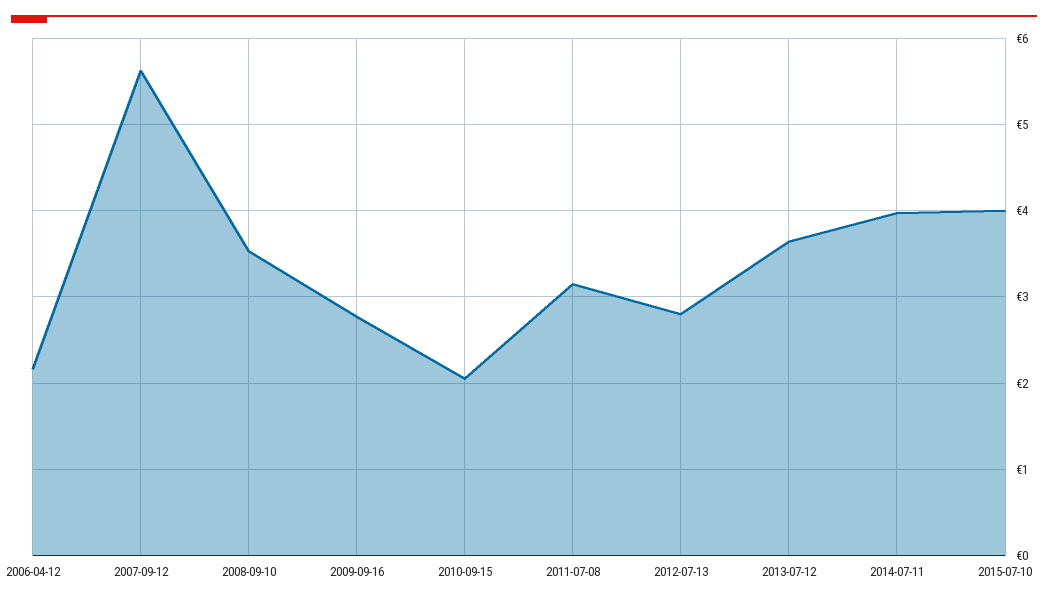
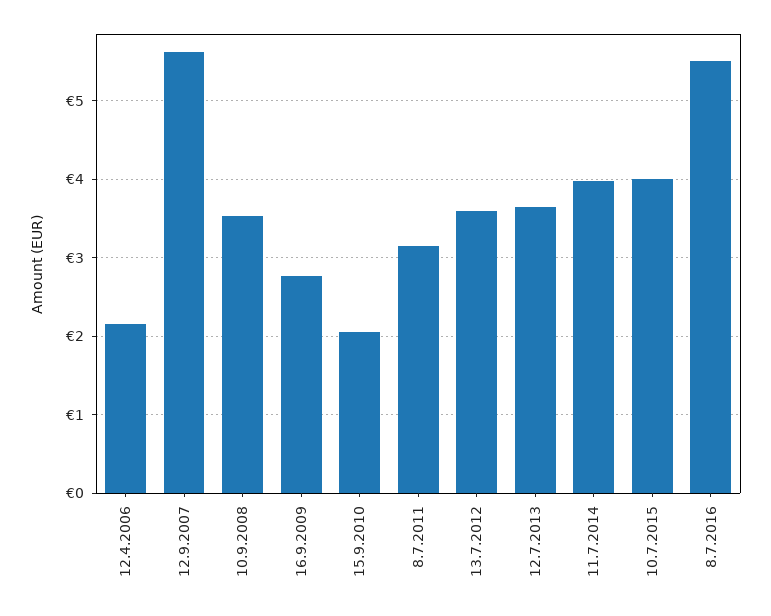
2012-07-13: 2.8 -> 3.6
8.7.2016: none -> 5.5

